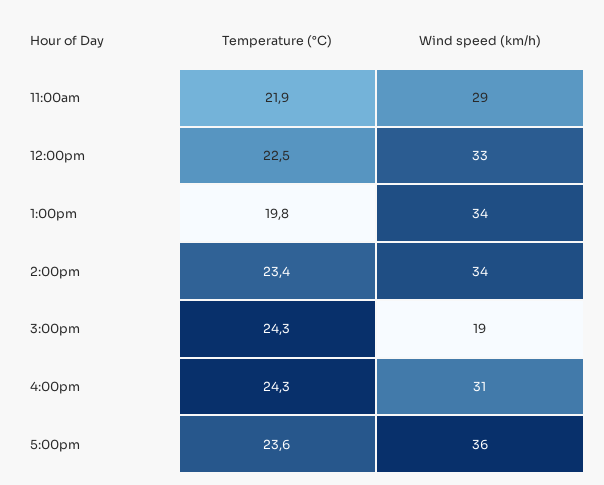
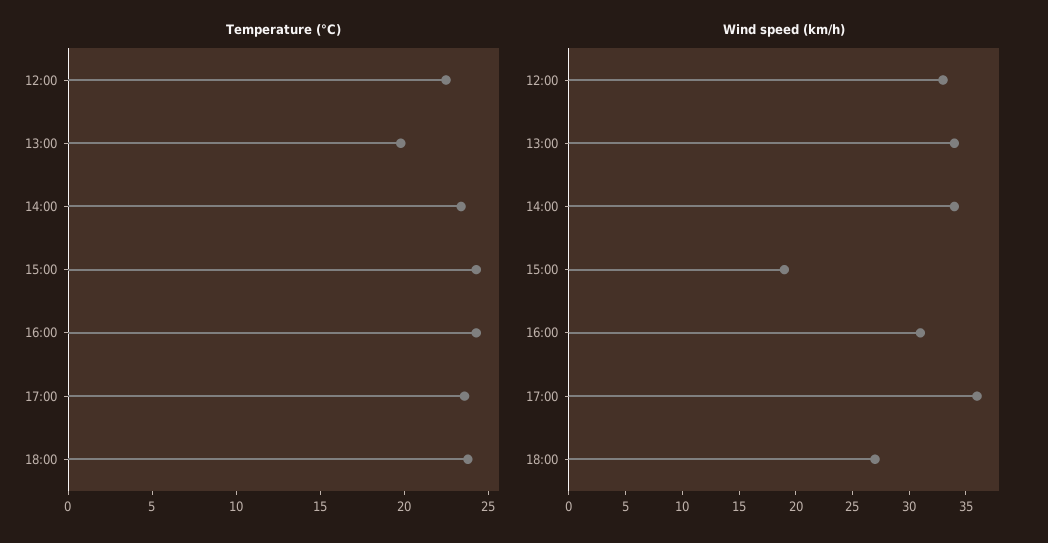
Temperature (°C), 11:00am: 21.9 -> none
Wind speed (km/h), 11:00am: 29 -> none
Temperature (°C), 18:00: none -> 24
Wind speed (km/h), 18:00: none -> 27

